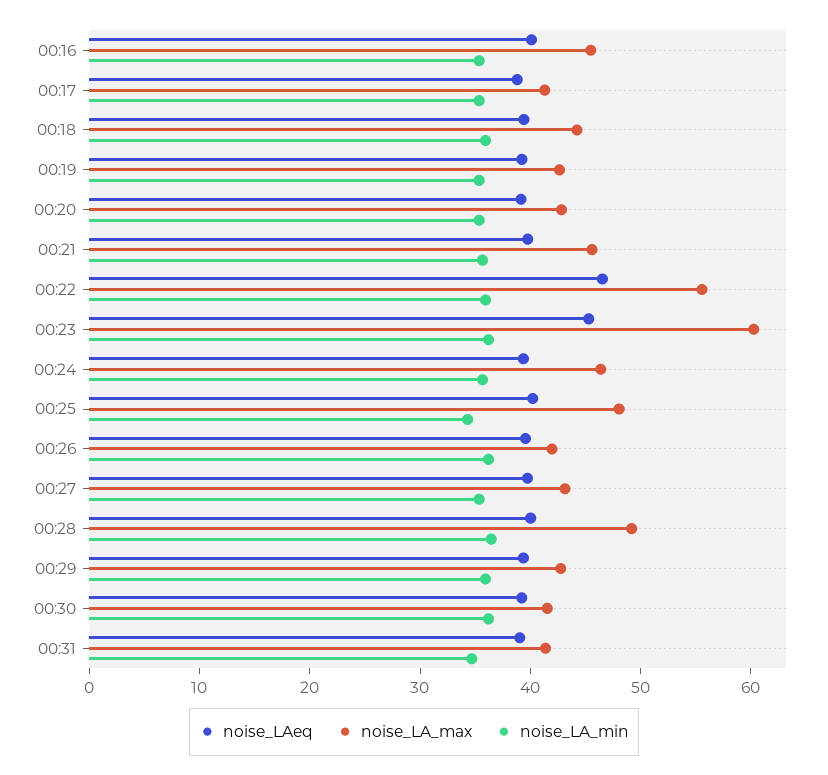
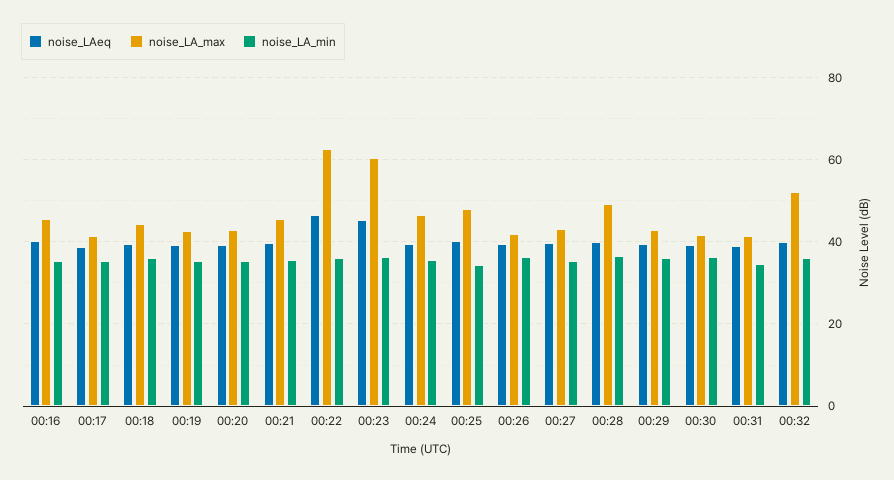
noise_LA_max, 00:22: 56 -> 62
noise_LAeq, 00:32: none -> 40
noise_LA_max, 00:32: none -> 52
noise_LA_min, 00:32: none -> 36

